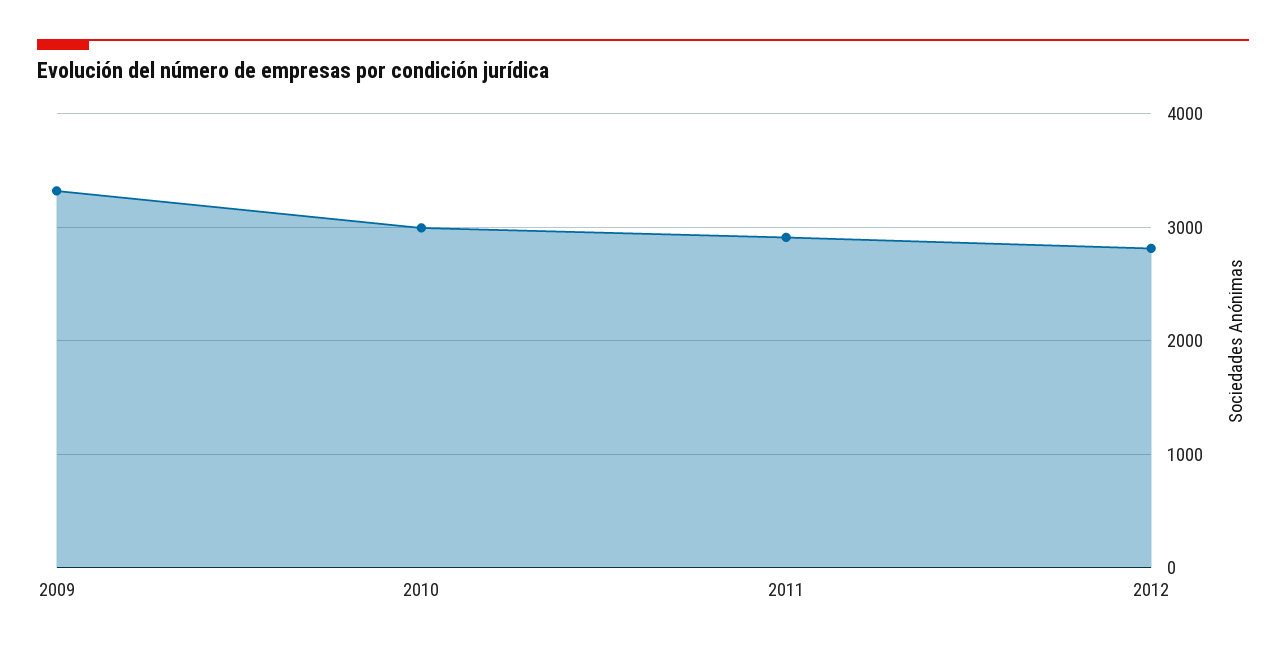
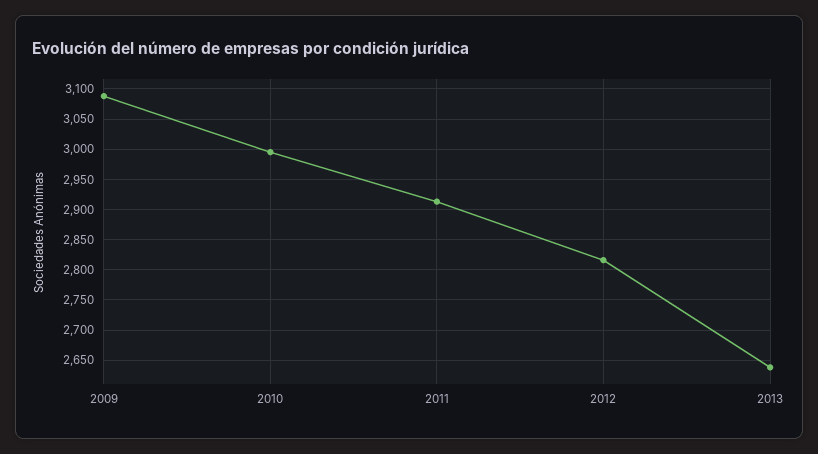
2009: 3300 -> 3090
2013: none -> 2640

